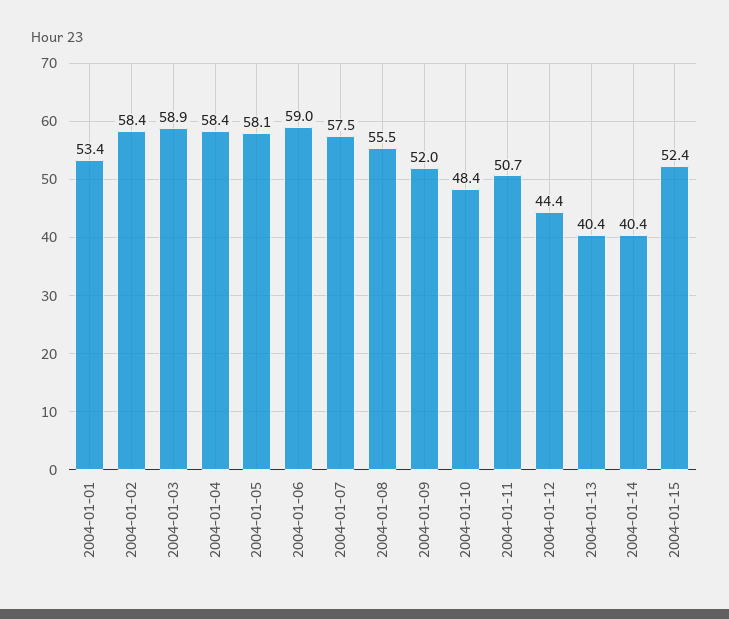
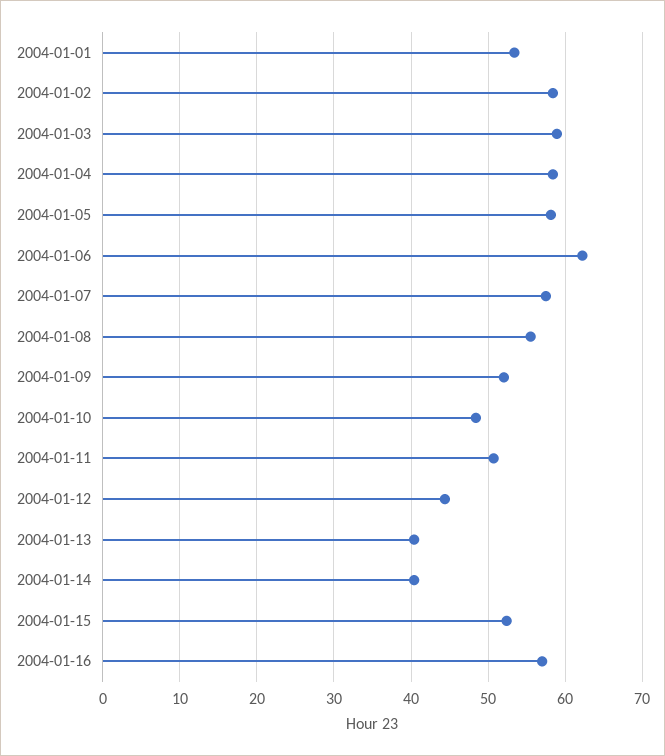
2004-01-06: 59 -> 62
2004-01-16: none -> 57

